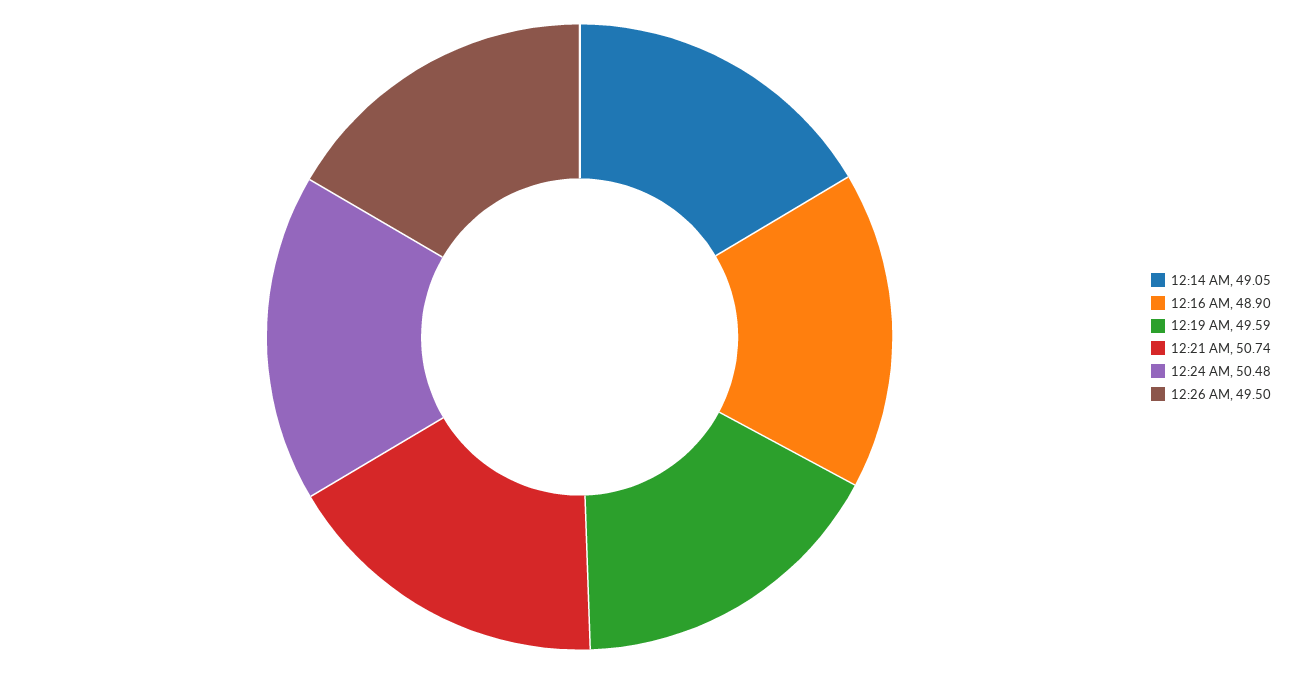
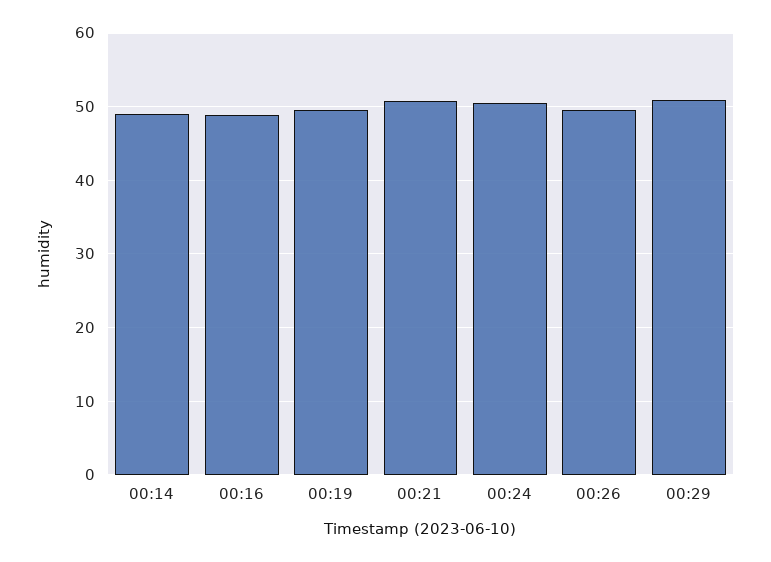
00:29: none -> 51

